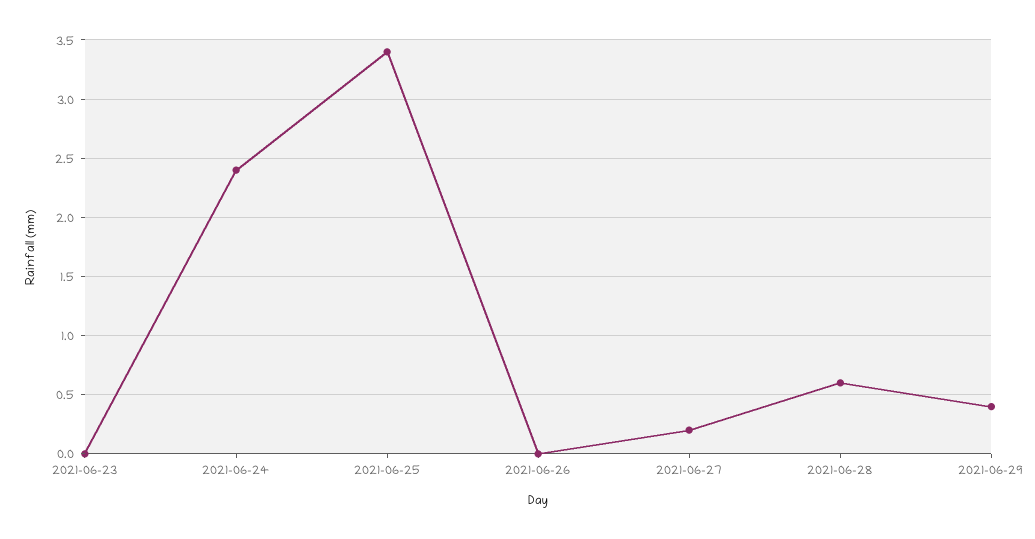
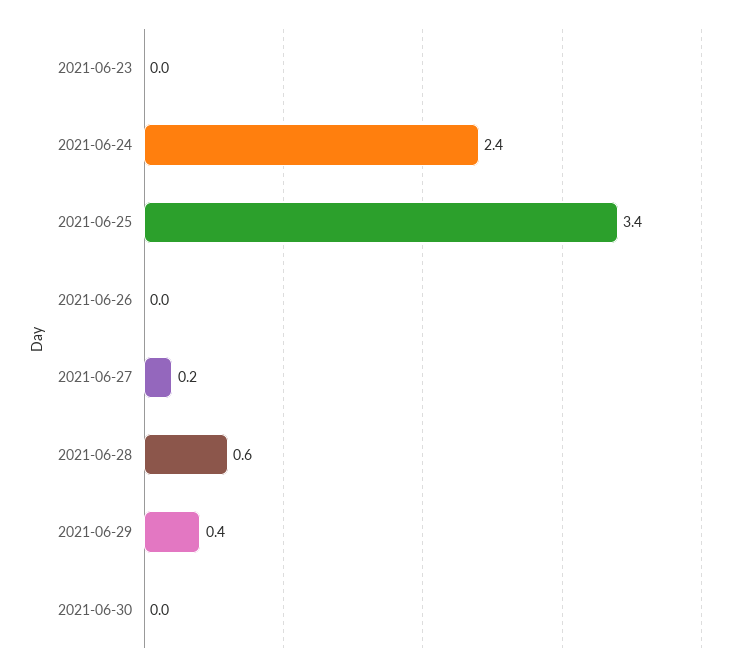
2021-06-30: none -> 0

